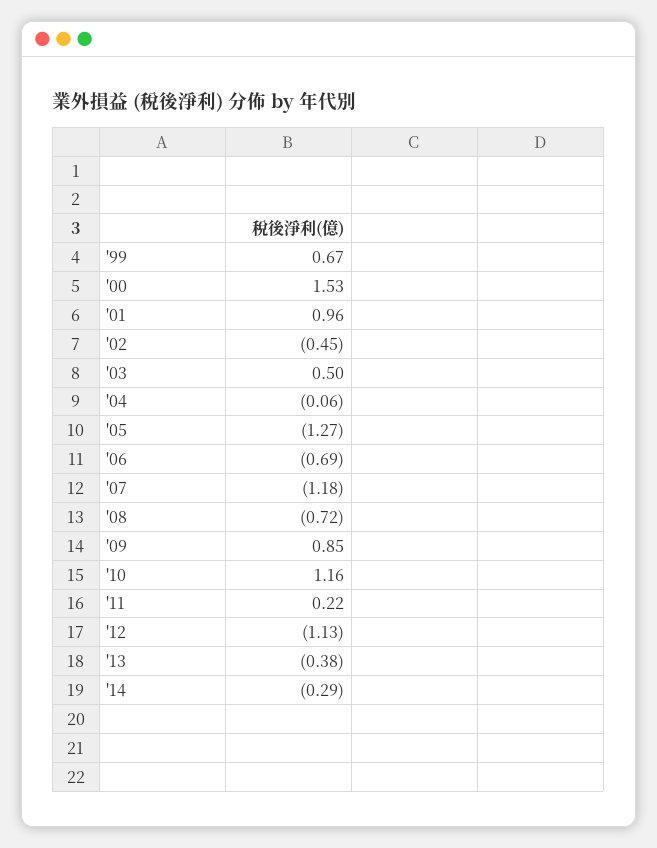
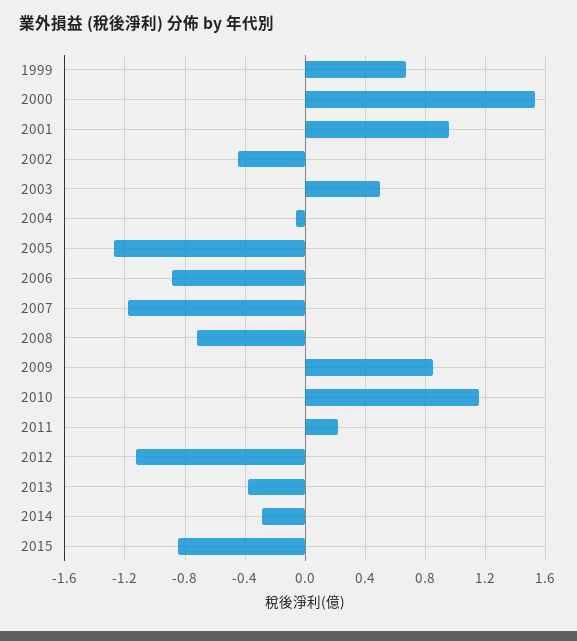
'06: -0.69 -> -0.9
2015: none -> -0.85

